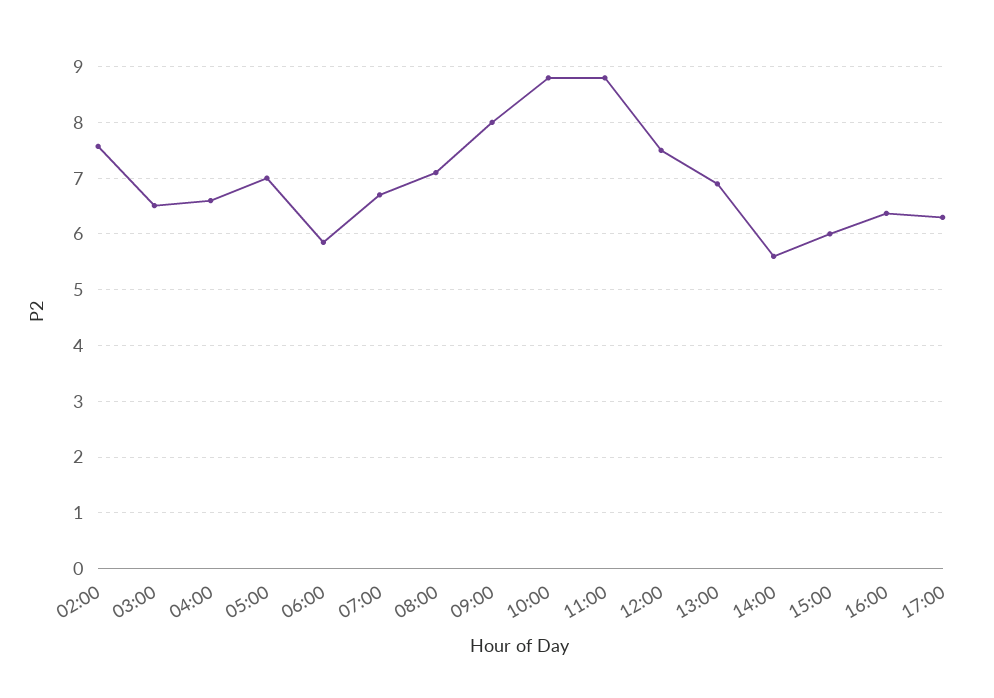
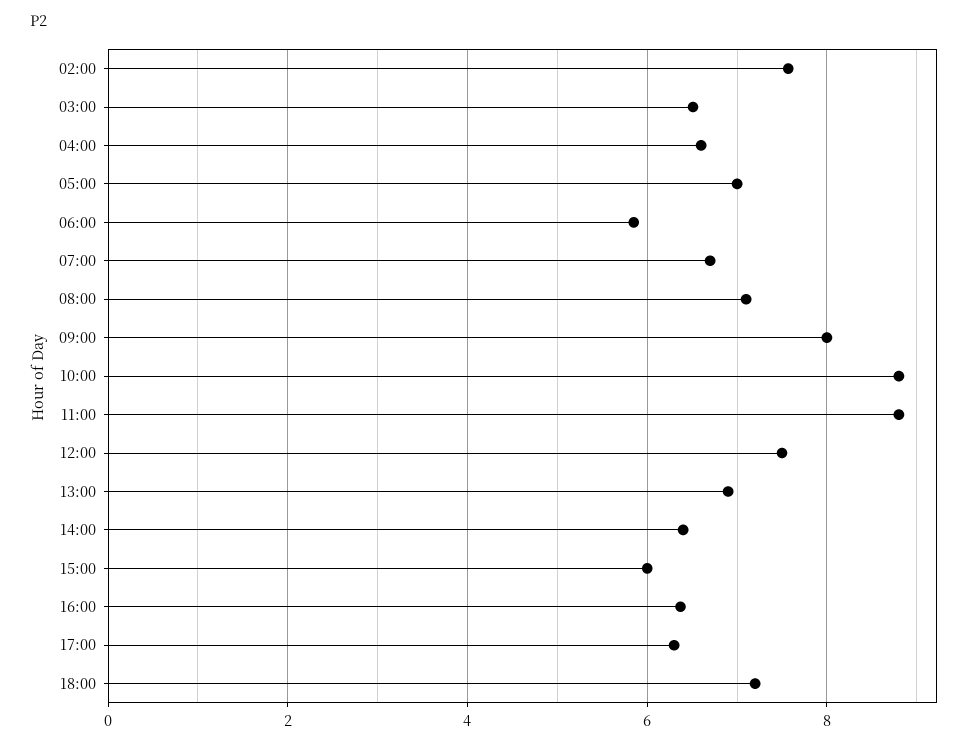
14:00: 5.6 -> 6.4
18:00: none -> 7.2

